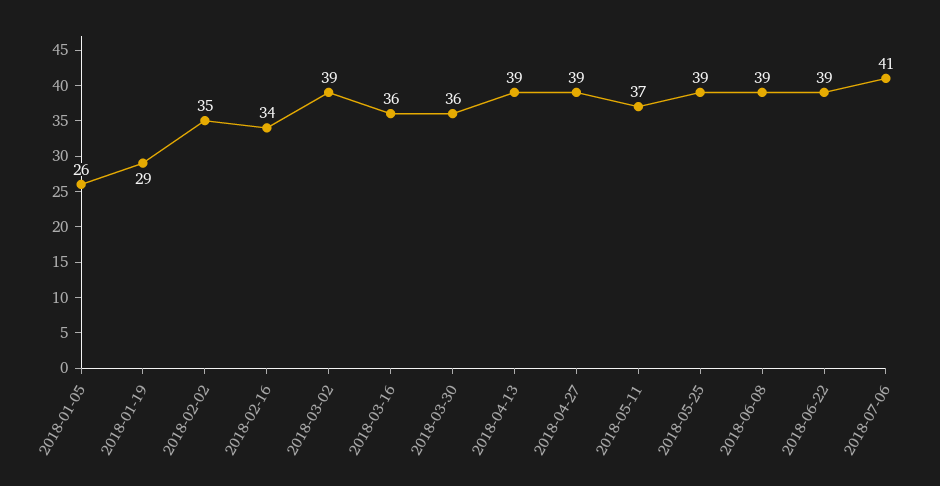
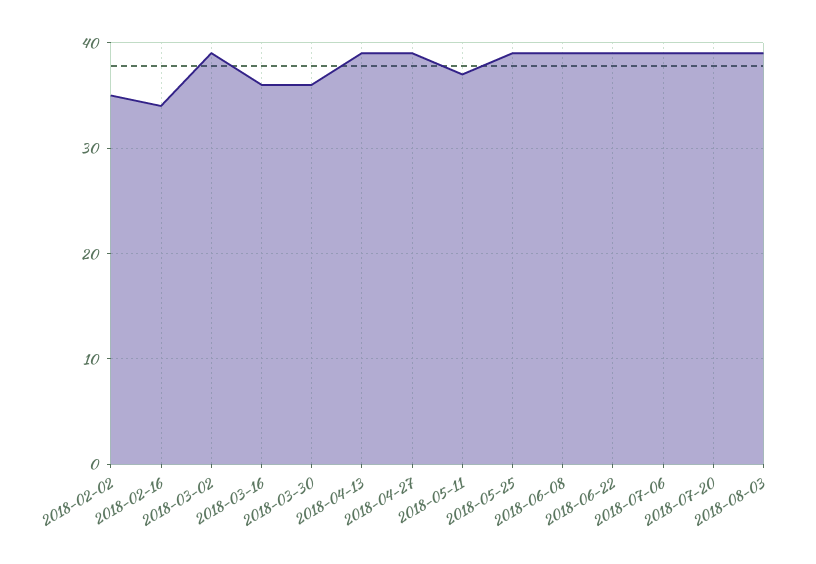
2018-01-05: 26 -> none
2018-01-19: 29 -> none
2018-07-06: 41 -> 39
2018-07-20: none -> 39
2018-08-03: none -> 39

